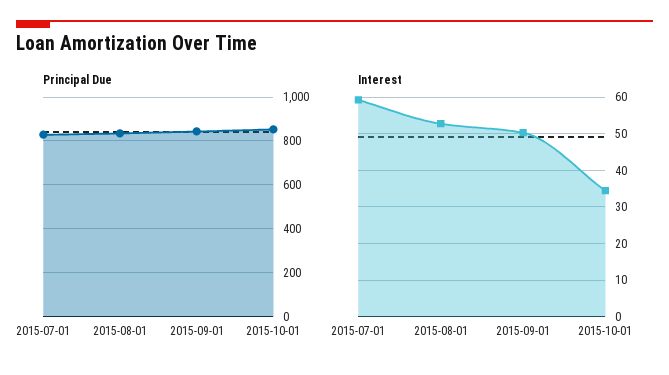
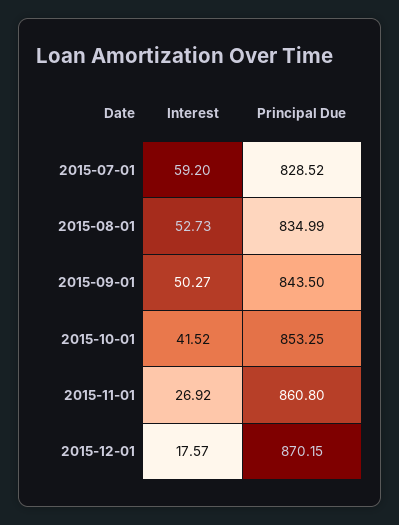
Interest, 2015-10-01: 34 -> 41.52
Interest, 2015-11-01: none -> 26.92
Principal Due, 2015-11-01: none -> 860.8
Interest, 2015-12-01: none -> 17.57
Principal Due, 2015-12-01: none -> 870.15

